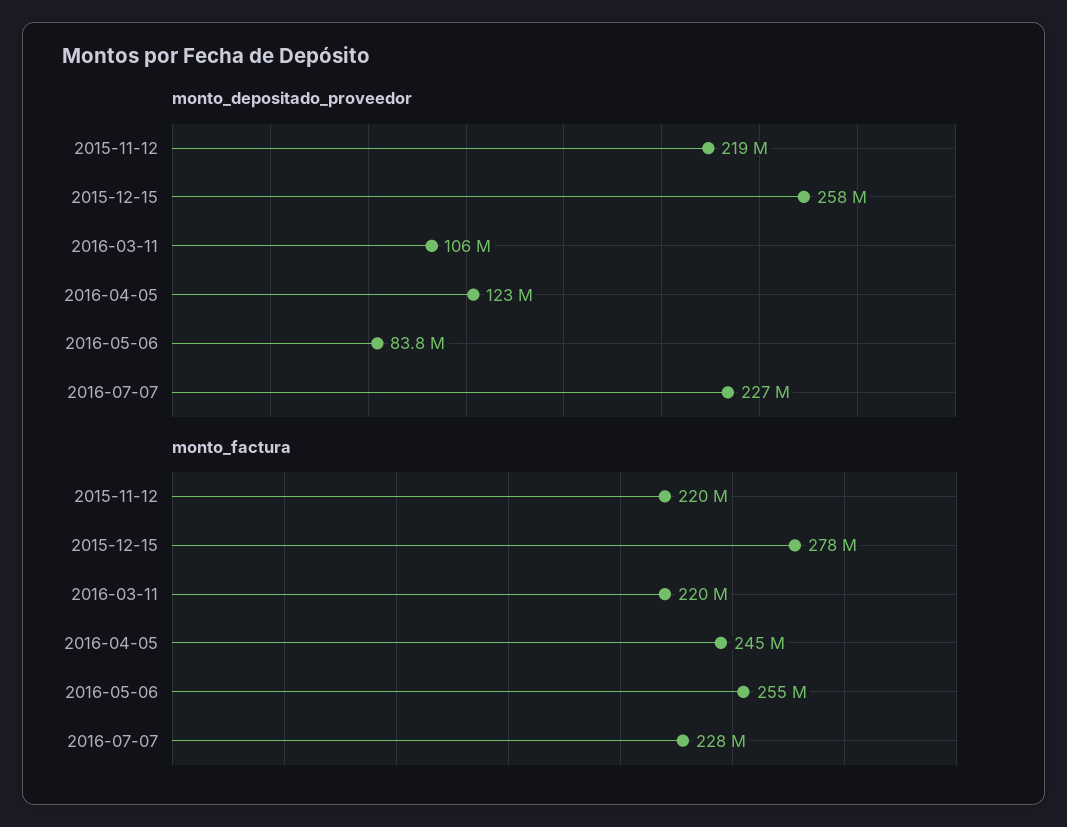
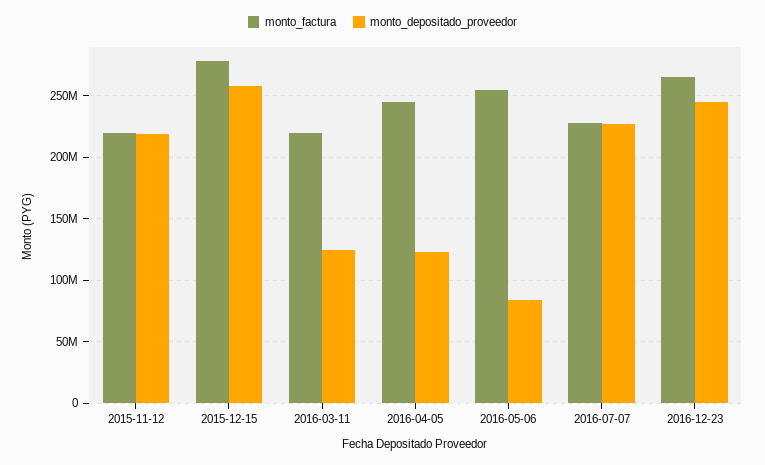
monto_depositado_proveedor, 2016-03-11: 106000000 -> 125000000
monto_factura, 2016-12-23: none -> 265000000
monto_depositado_proveedor, 2016-12-23: none -> 245000000

